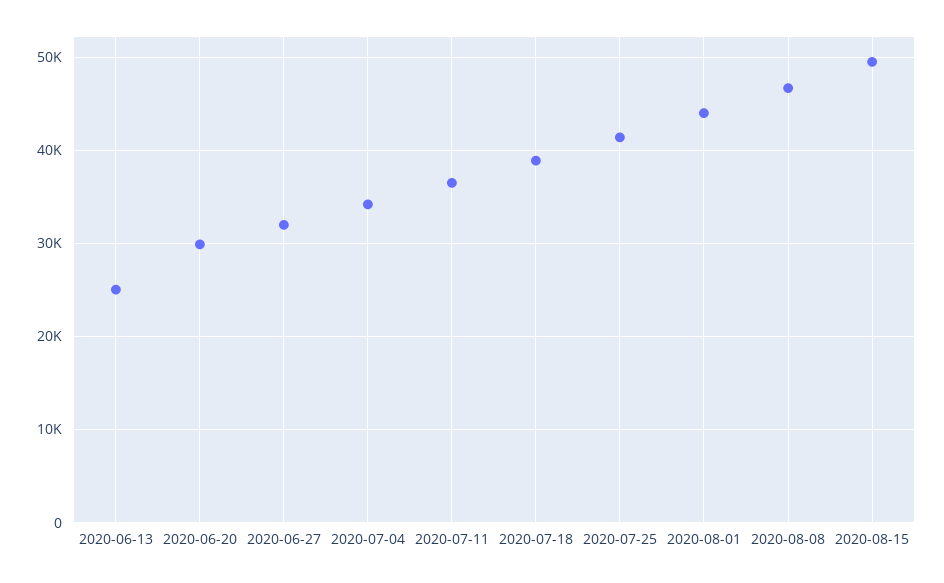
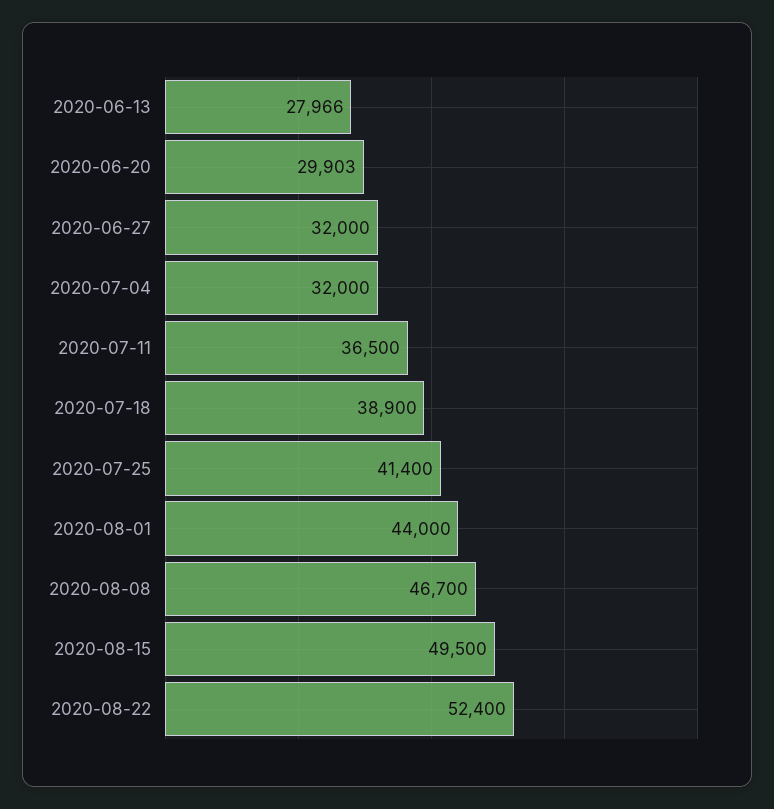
2020-06-13: 25000 -> 27966
2020-07-04: 34000 -> 32000
2020-08-22: none -> 52400

